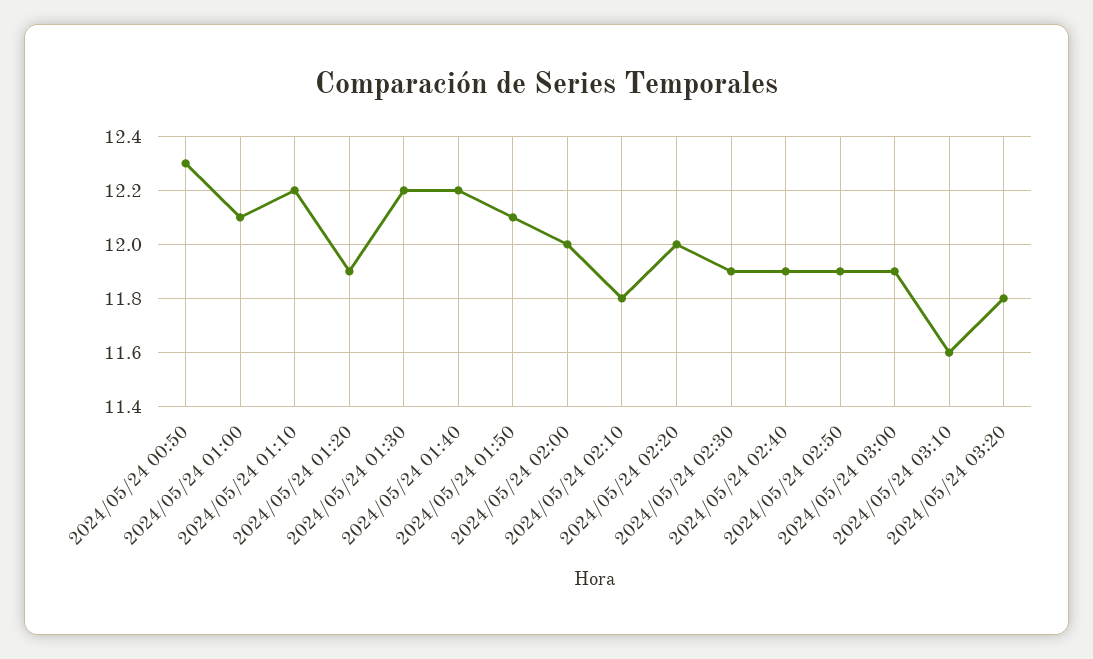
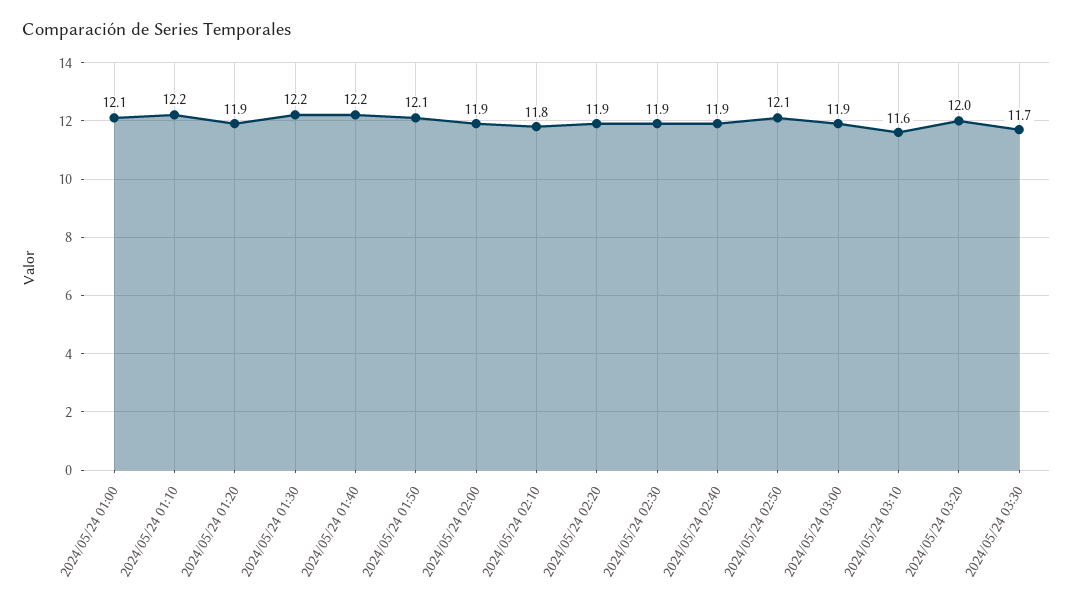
2024/05/24 00:50: 12.3 -> none
2024/05/24 02:00: 12 -> 11.9
2024/05/24 02:20: 12 -> 11.9
2024/05/24 02:50: 11.9 -> 12.1
2024/05/24 03:20: 11.8 -> 12
2024/05/24 03:30: none -> 11.7

